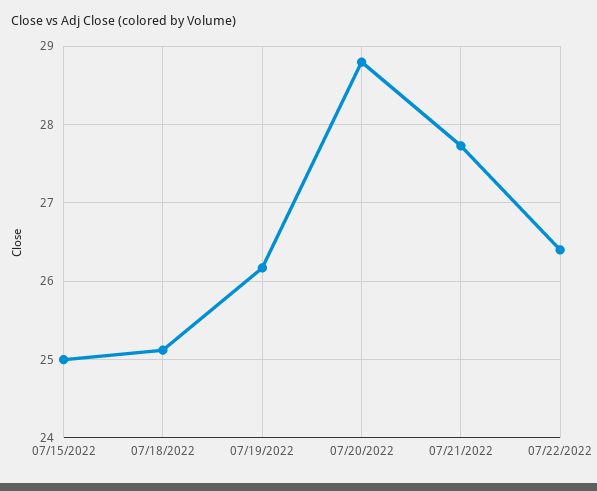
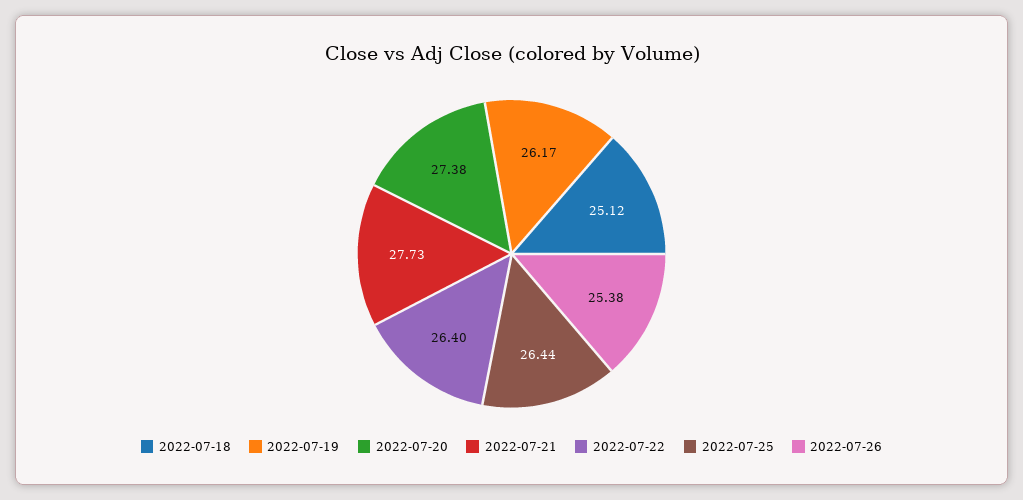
07/15/2022: 25 -> none
07/20/2022: 28.8 -> 27.38
2022-07-25: none -> 26.44
2022-07-26: none -> 25.38

